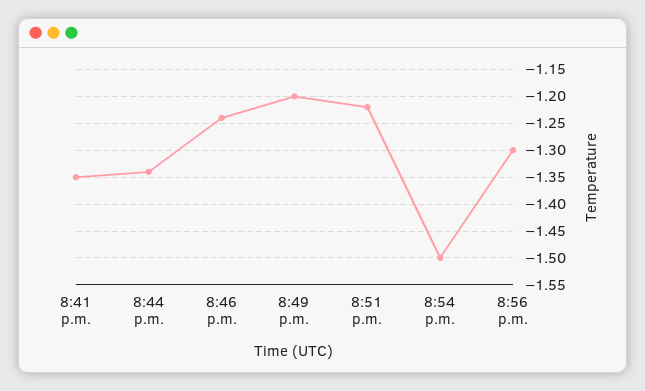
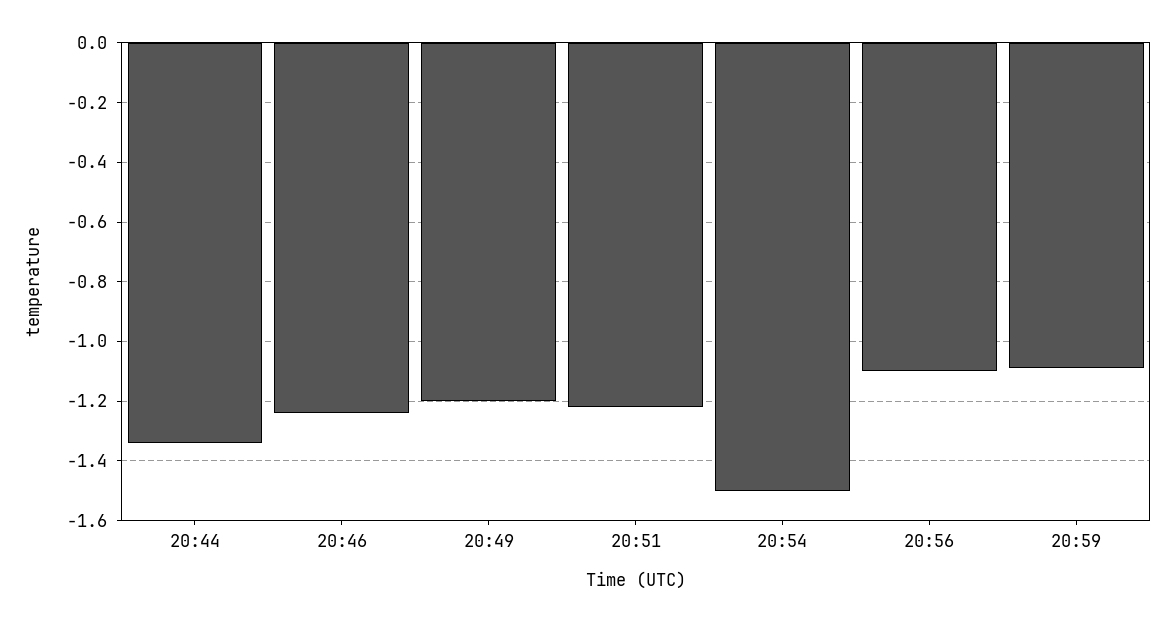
8:41 p.m.: -1.35 -> none
8:56 p.m.: -1.3 -> -1.1
20:59: none -> -1.1

